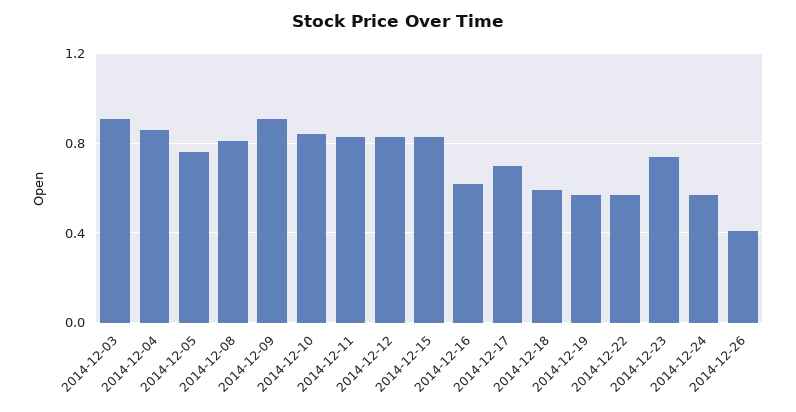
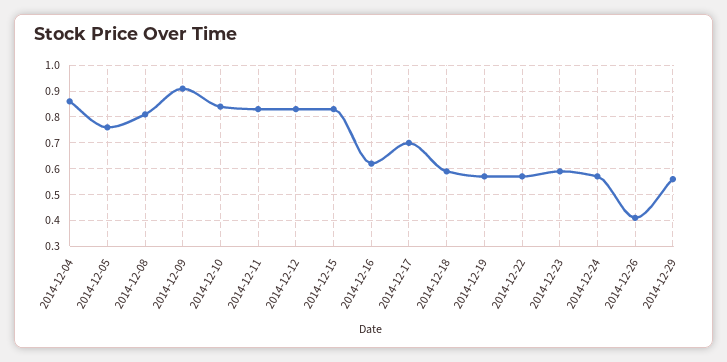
2014-12-03: 0.9 -> none
2014-12-23: 0.75 -> 0.6
2014-12-29: none -> 0.55

